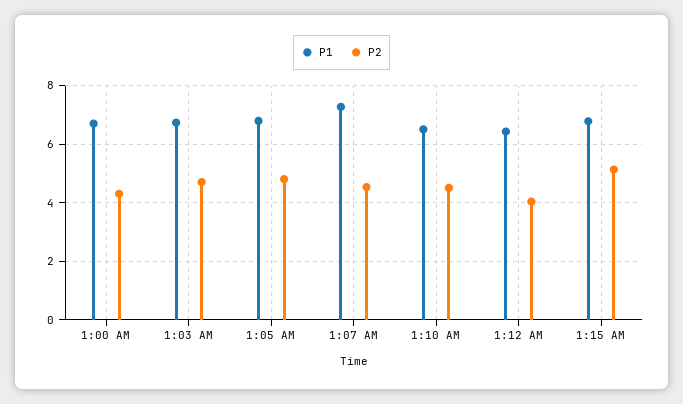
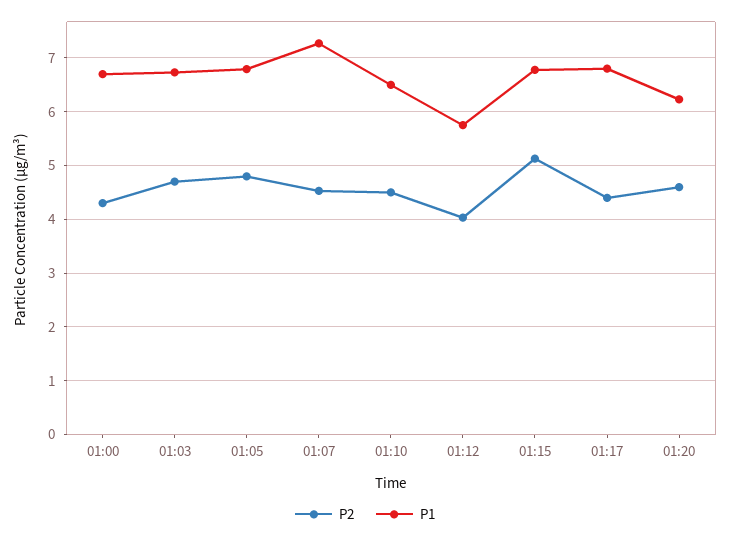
P1, 1:12 AM: 6.5 -> 5.8
P2, 01:17: none -> 4.4
P1, 01:17: none -> 6.8
P2, 01:20: none -> 4.6
P1, 01:20: none -> 6.2

